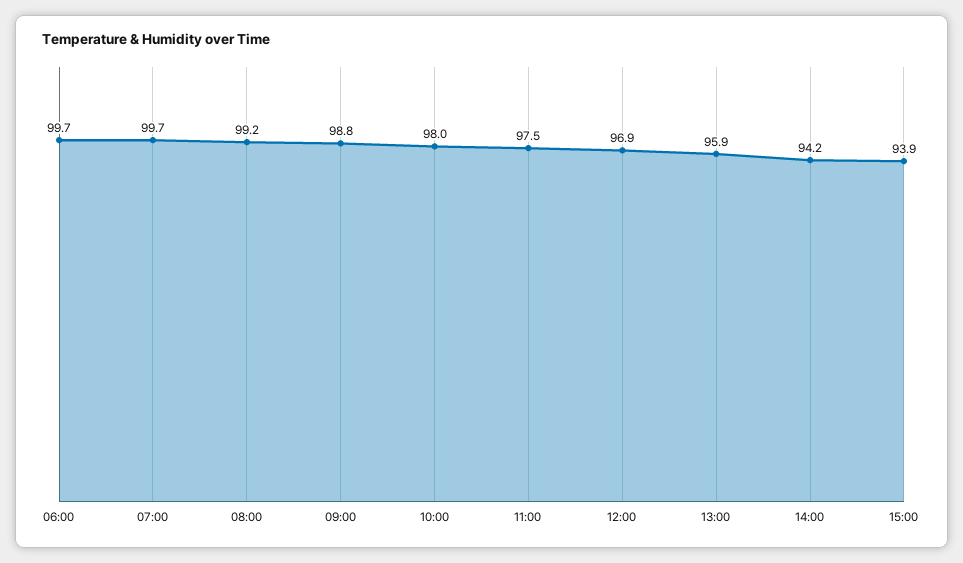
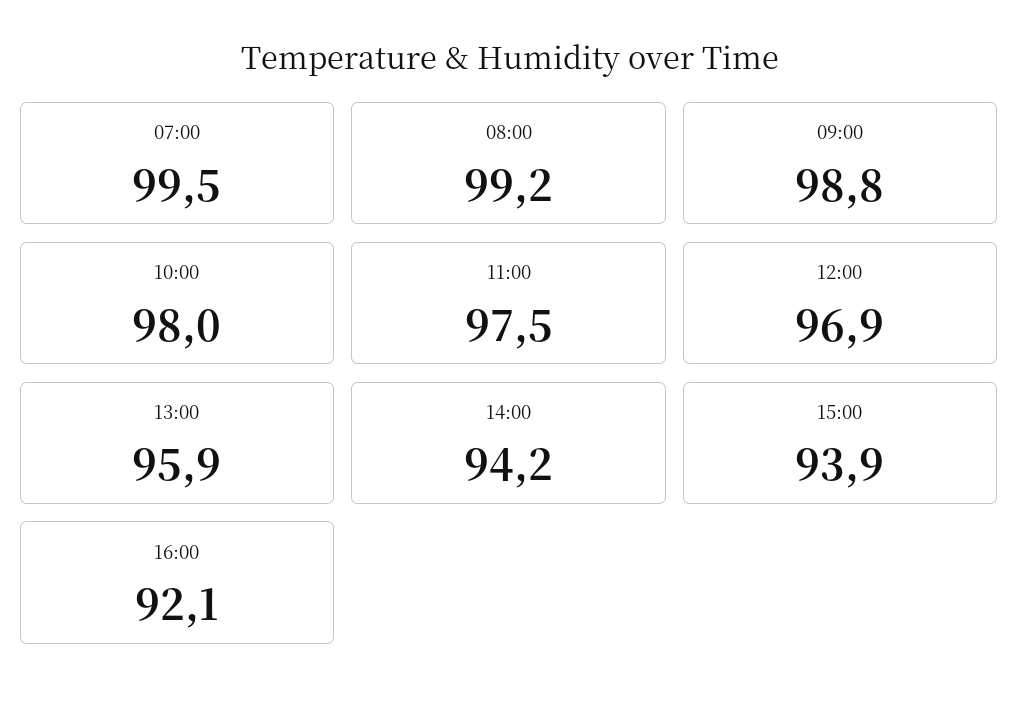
06:00: 99.7 -> none
07:00: 99.7 -> 99.5
16:00: none -> 92.1

